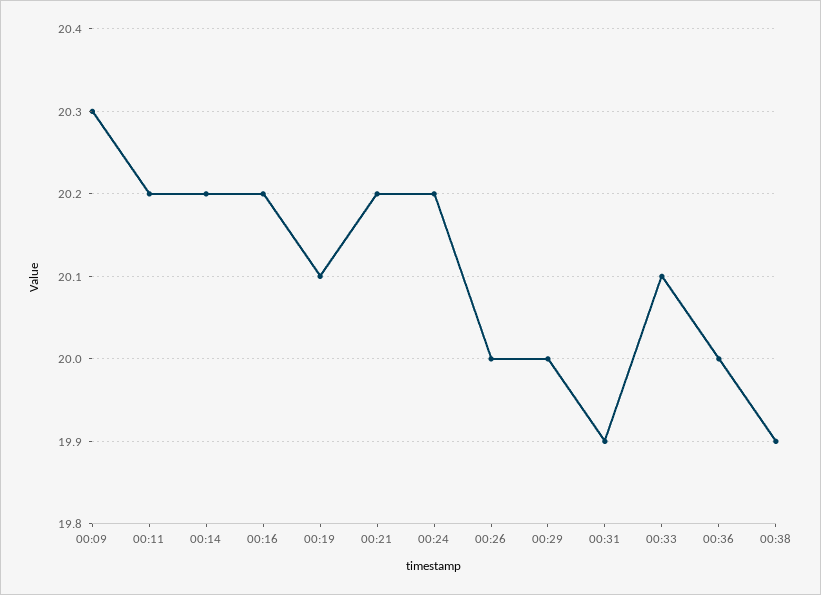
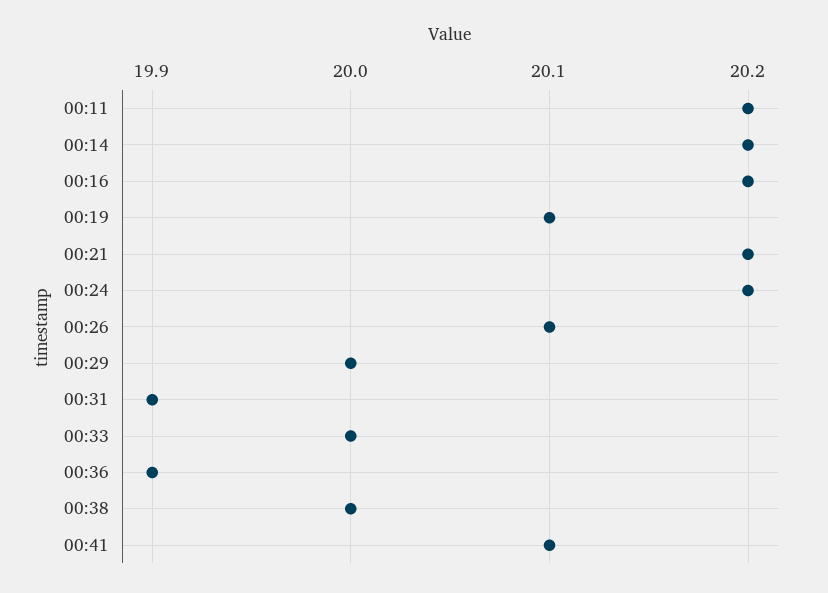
00:09: 20.3 -> none
00:26: 20 -> 20.1
00:33: 20.1 -> 20
00:36: 20 -> 19.9
00:38: 19.9 -> 20
00:41: none -> 20.1

